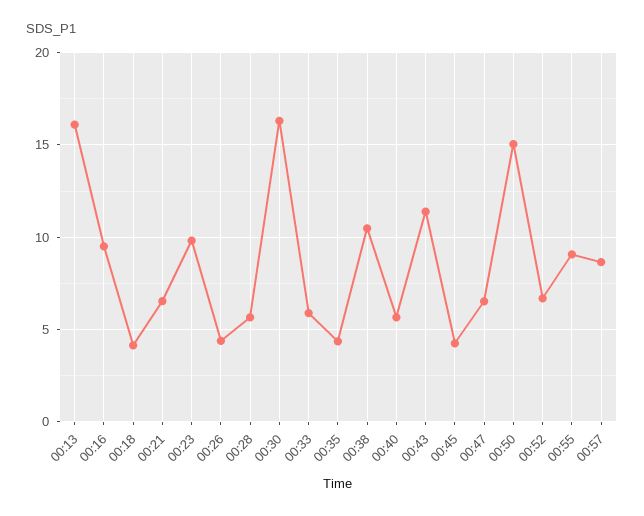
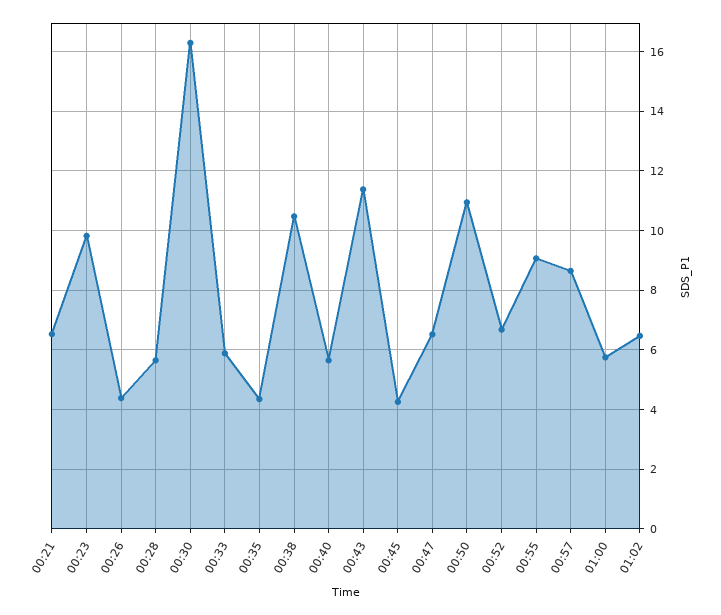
00:13: 16 -> none
00:16: 9.5 -> none
00:18: 4 -> none
00:50: 15 -> 11
01:00: none -> 5.75
01:02: none -> 6.5

